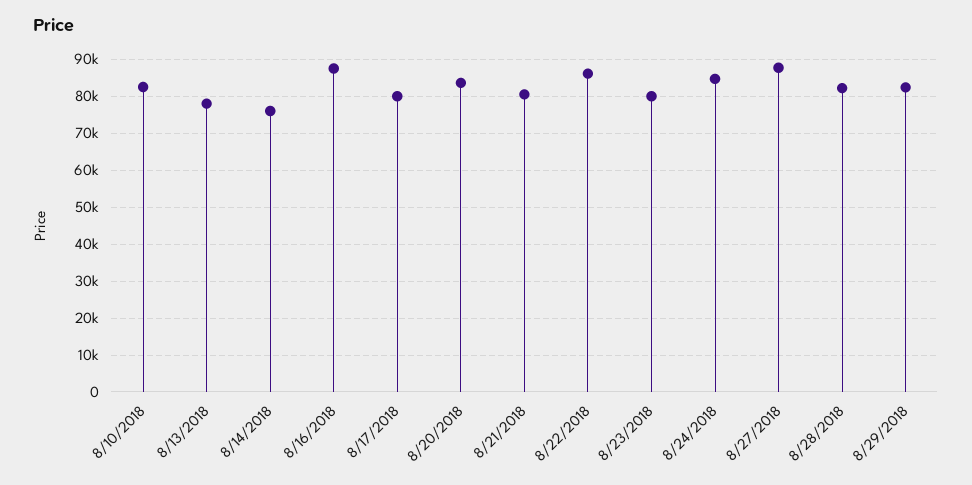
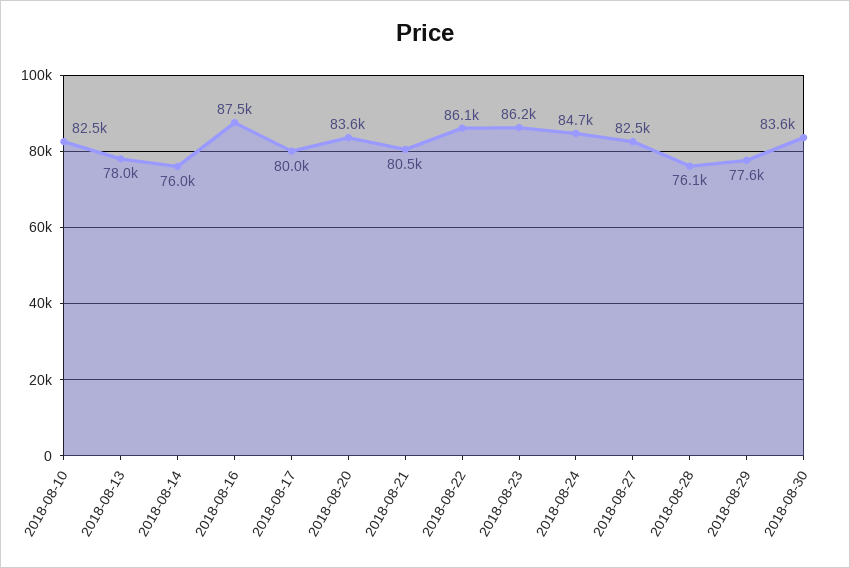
8/23/2018: 80000 -> 86200
8/27/2018: 88000 -> 82500
8/28/2018: 82000 -> 76100
8/29/2018: 82000 -> 77600
2018-08-30: none -> 83600

